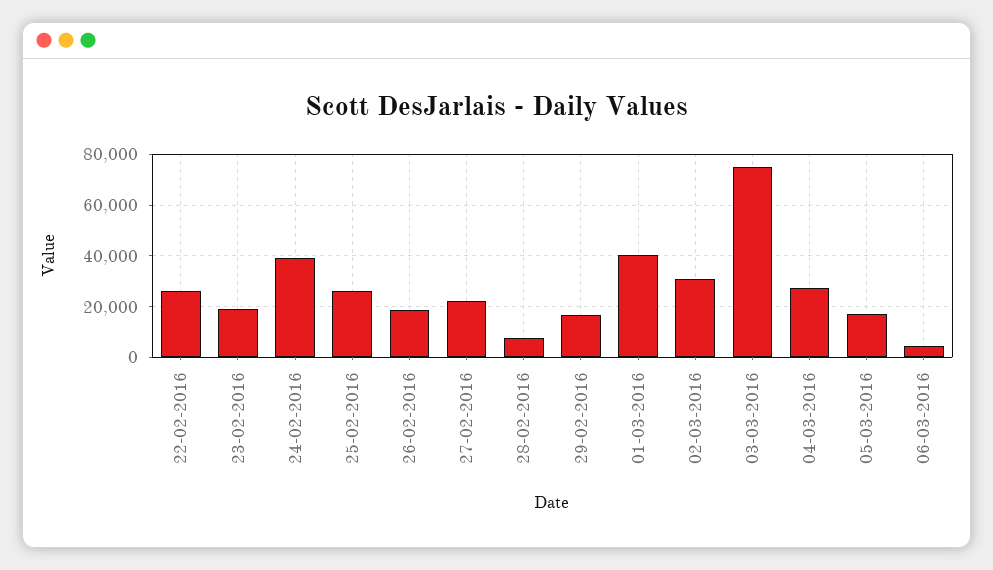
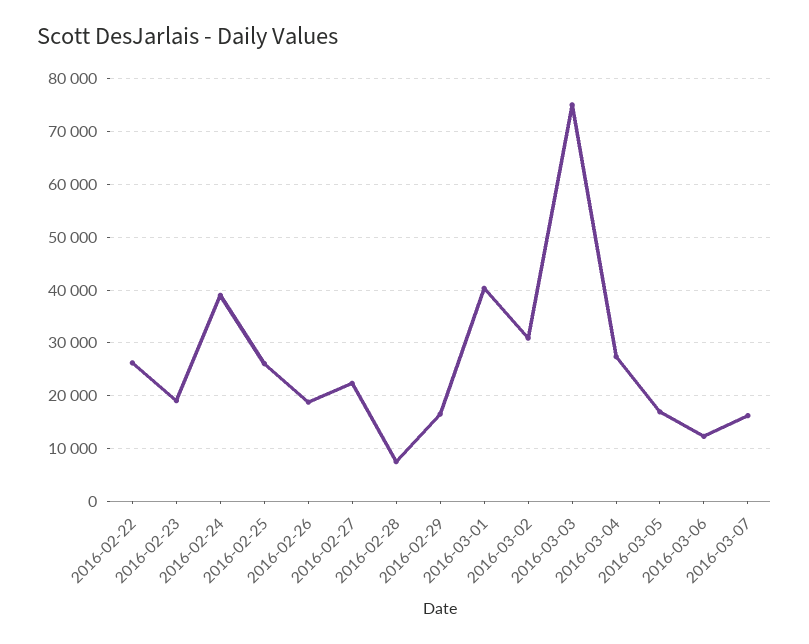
06-03-2016: 5000 -> 12000
2016-03-07: none -> 16000

